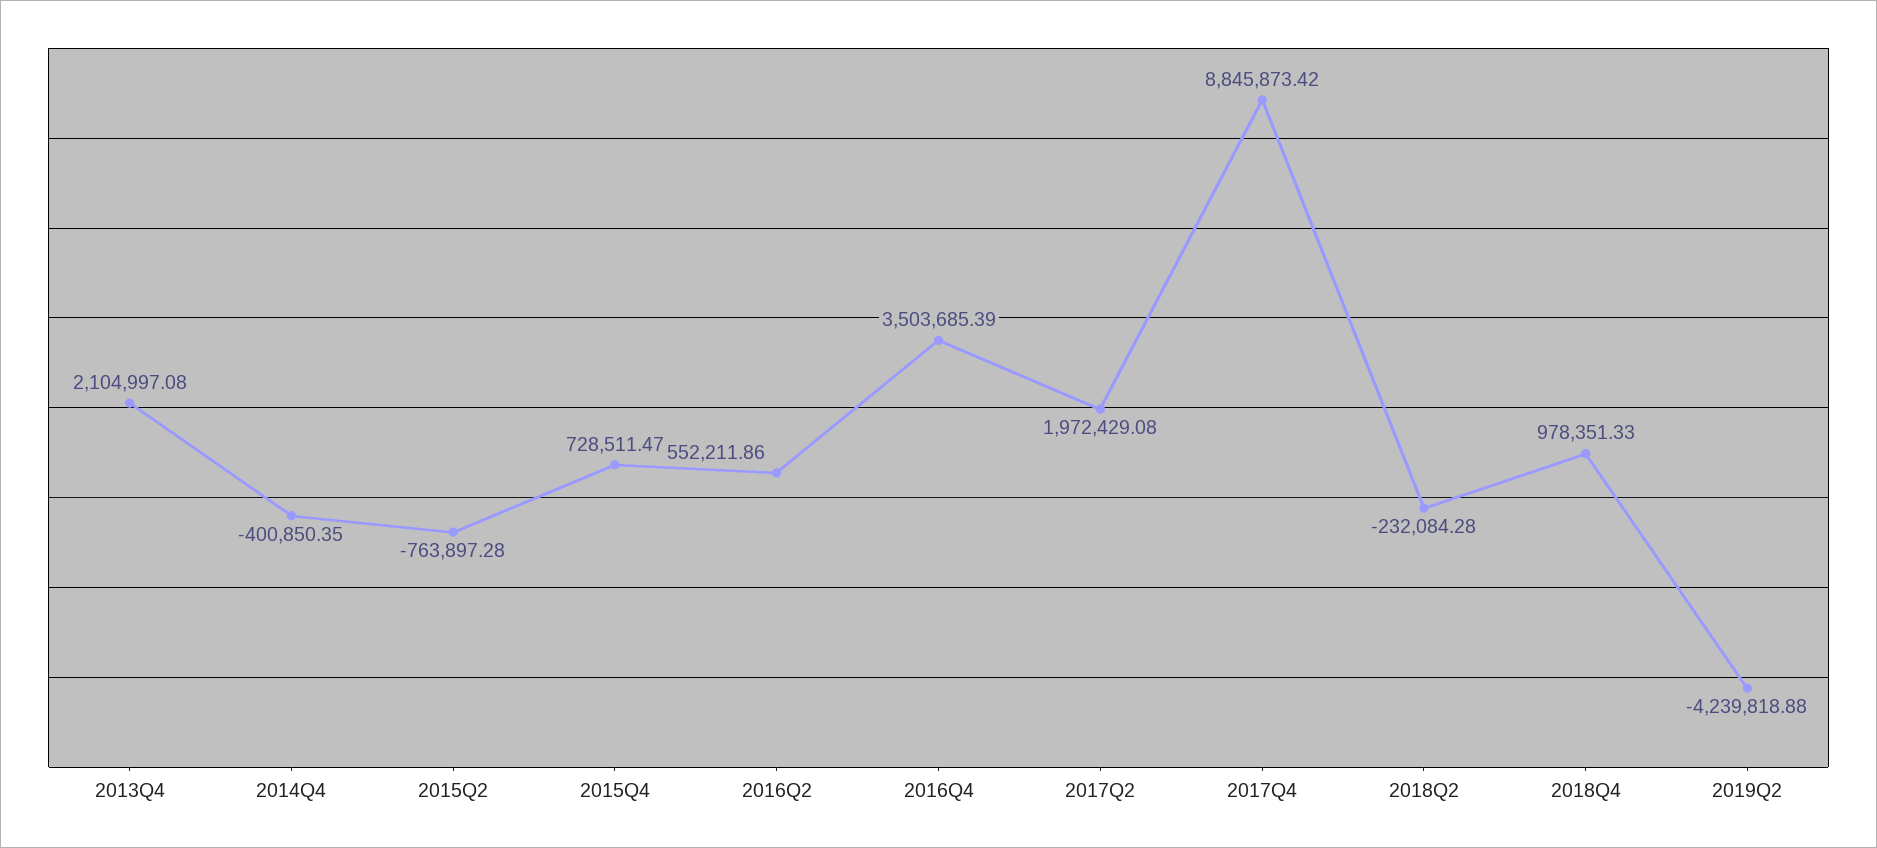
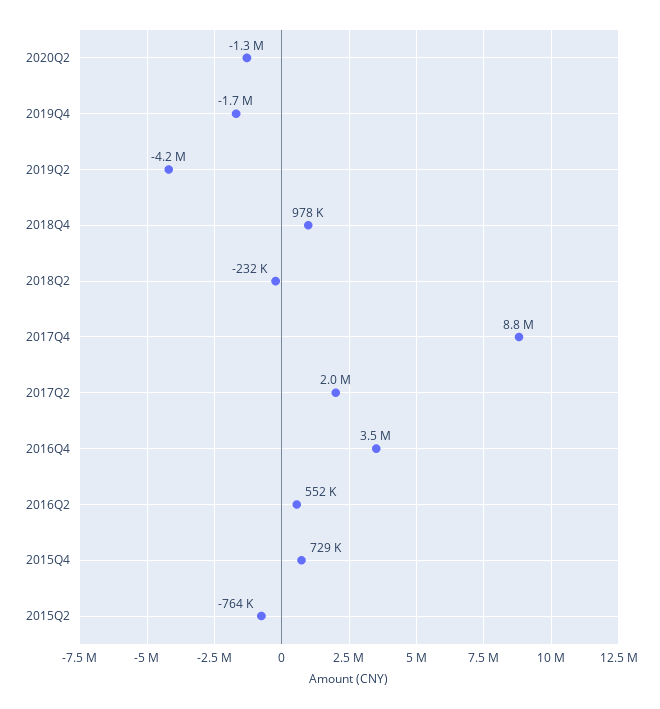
2013Q4: 2104997.08 -> none
2014Q4: -400850.35 -> none
2020Q2: none -> -1300000
2019Q4: none -> -1700000

